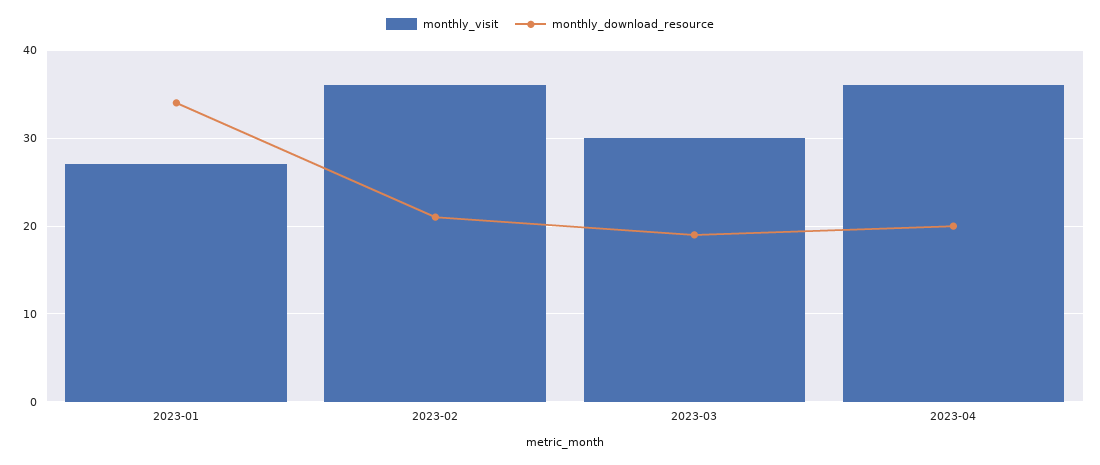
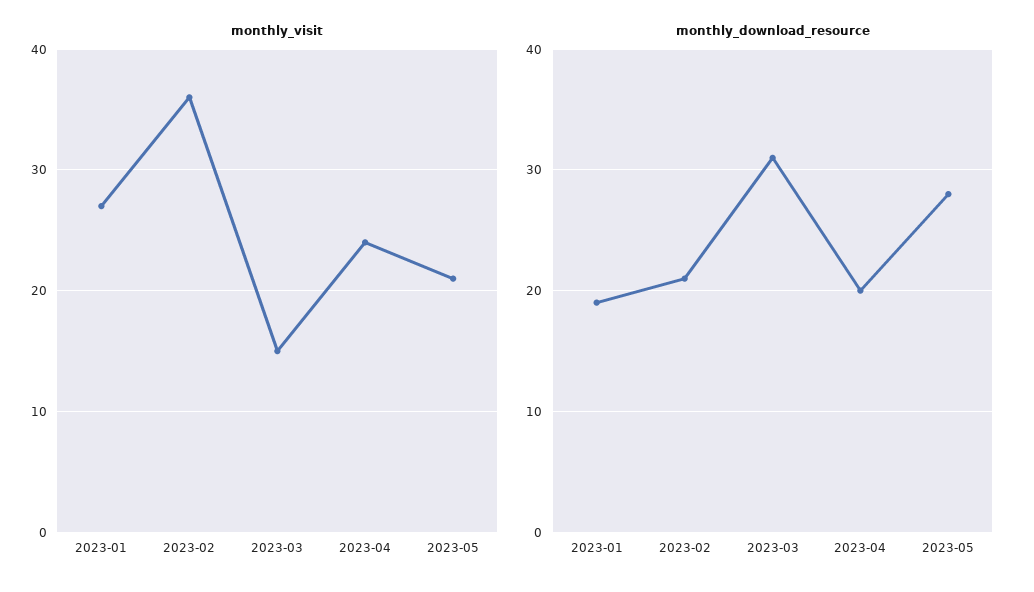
monthly_download_resource, 2023-01: 34 -> 19
monthly_visit, 2023-03: 30 -> 15
monthly_download_resource, 2023-03: 19 -> 31
monthly_visit, 2023-04: 36 -> 24
monthly_visit, 2023-05: none -> 21
monthly_download_resource, 2023-05: none -> 28

